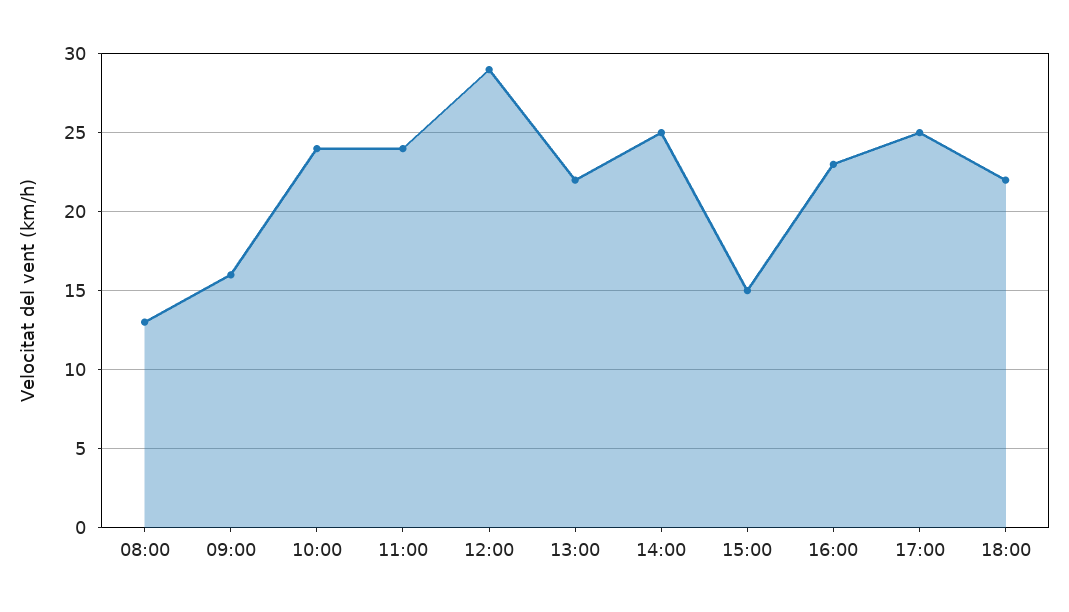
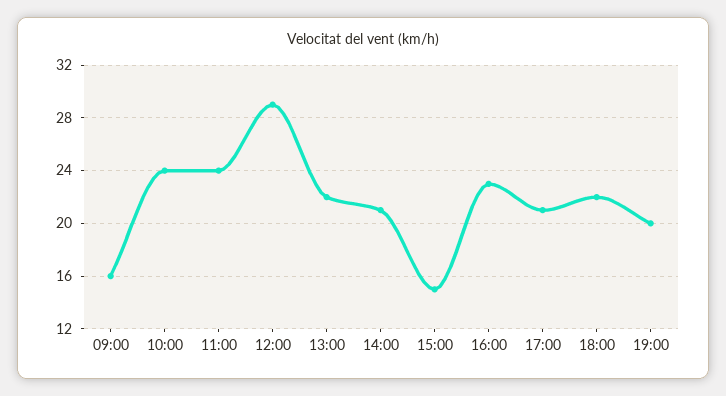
08:00: 13 -> none
14:00: 25 -> 21
17:00: 25 -> 21
19:00: none -> 20

